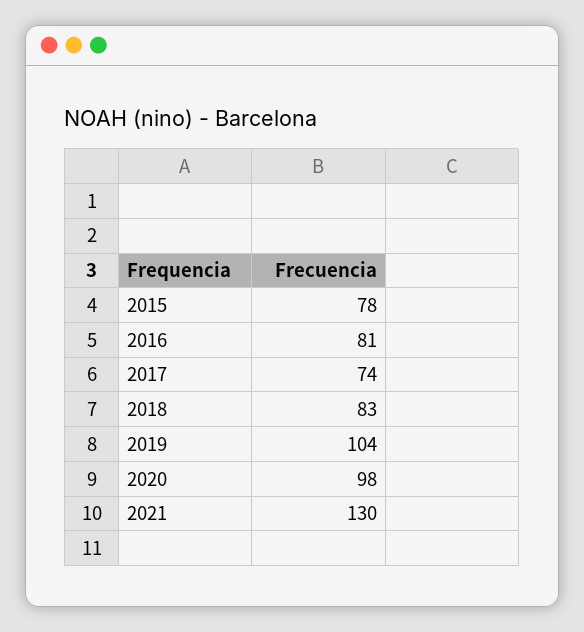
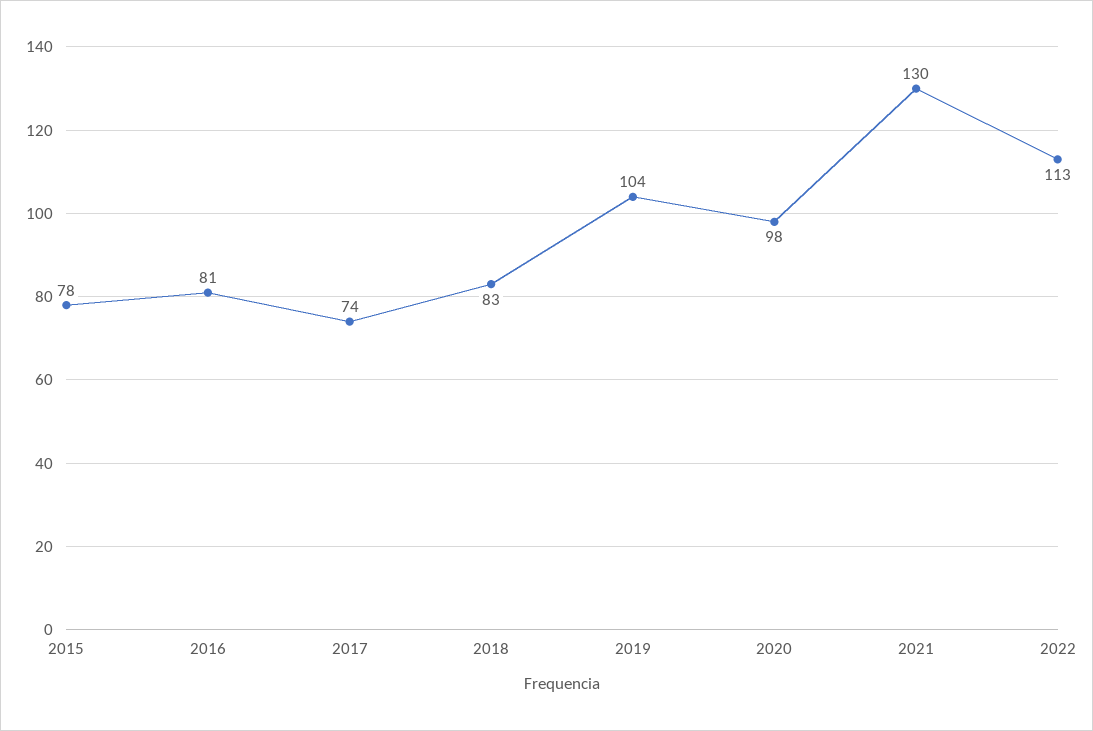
2022: none -> 113

